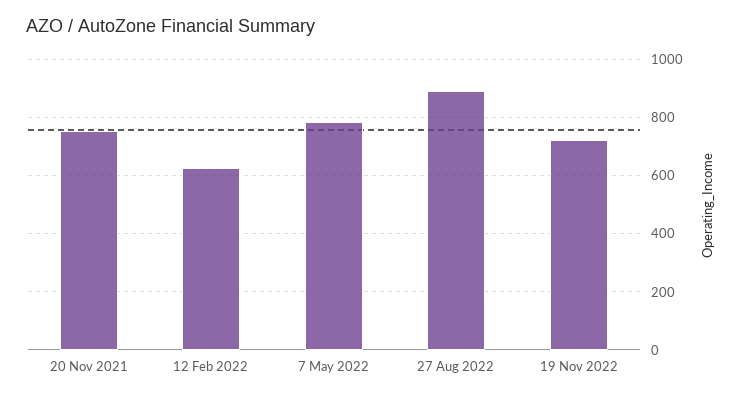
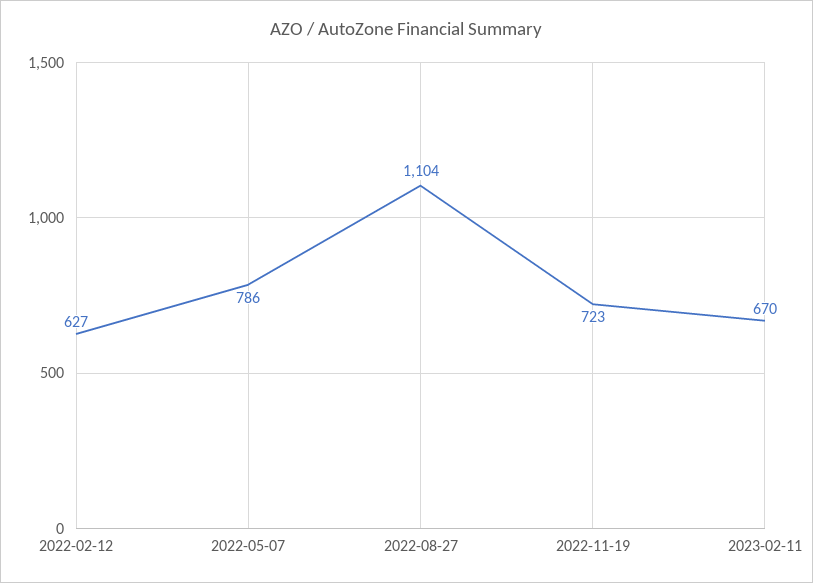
20 Nov 2021: 750 -> none
27 Aug 2022: 900 -> 1104
2023-02-11: none -> 670

